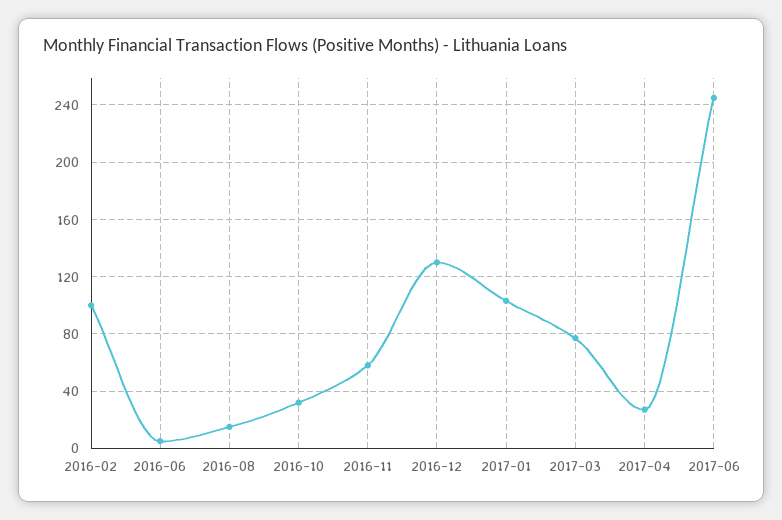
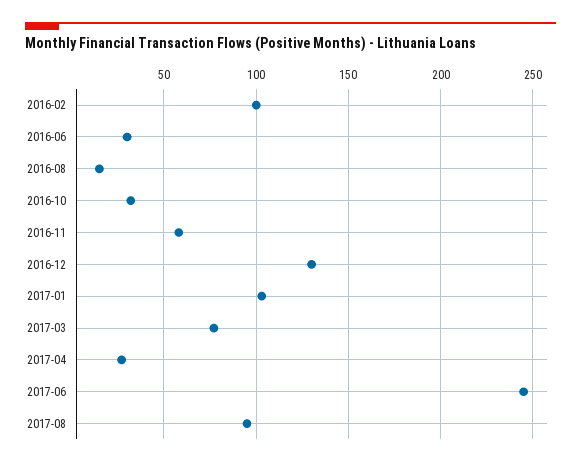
2016-06: 5 -> 30
2017-08: none -> 95

